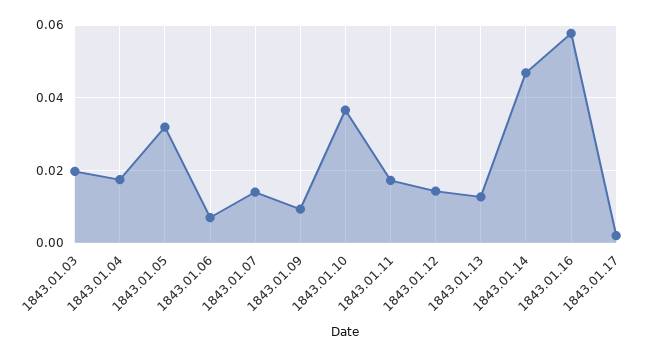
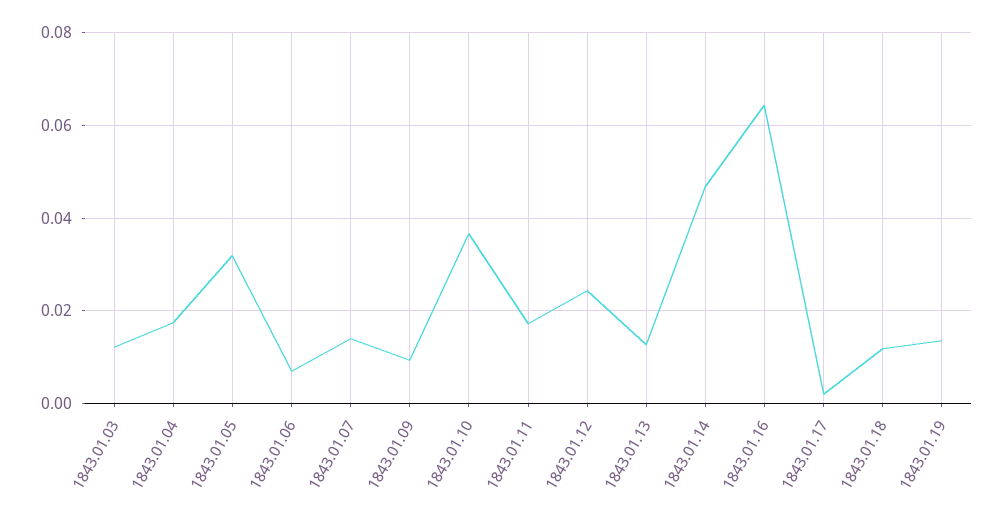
1843.01.03: 0.02 -> 0.012
1843.01.12: 0.014 -> 0.024
1843.01.16: 0.058 -> 0.064
1843.01.18: none -> 0.012
1843.01.19: none -> 0.014

